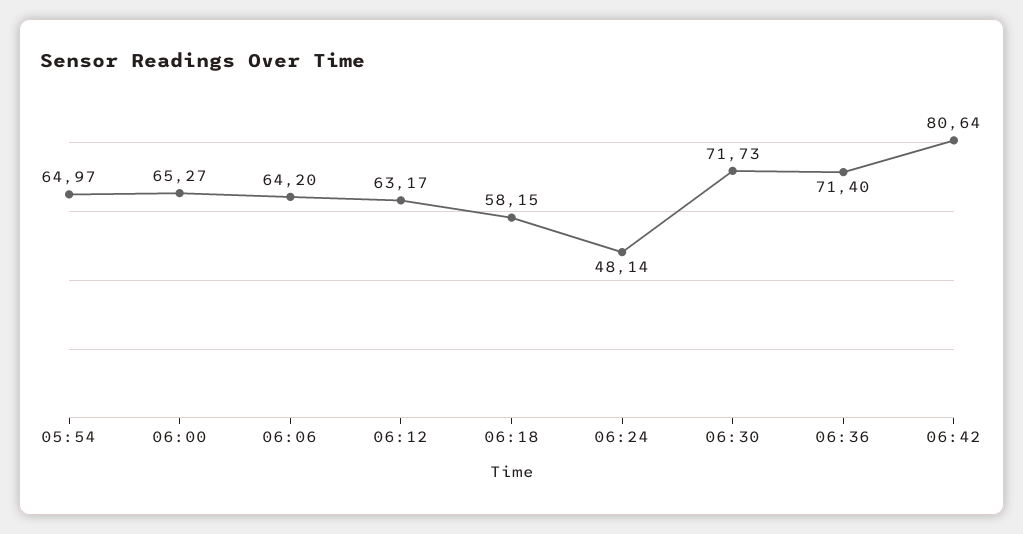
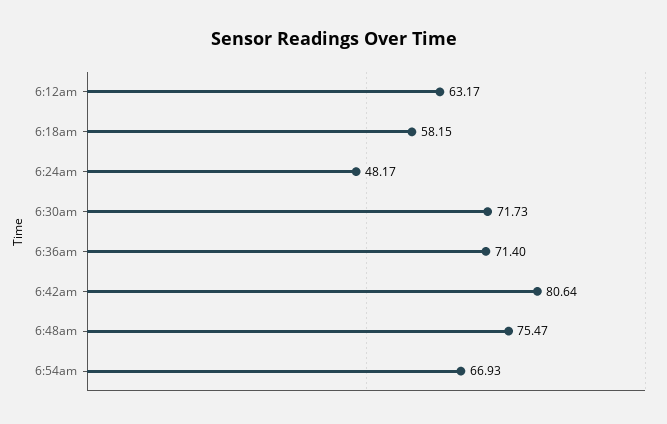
05:54: 64.97 -> none
06:00: 65.27 -> none
06:06: 64.2 -> none
06:24: 48.14 -> 48.17
6:48am: none -> 75.47
6:54am: none -> 66.93

